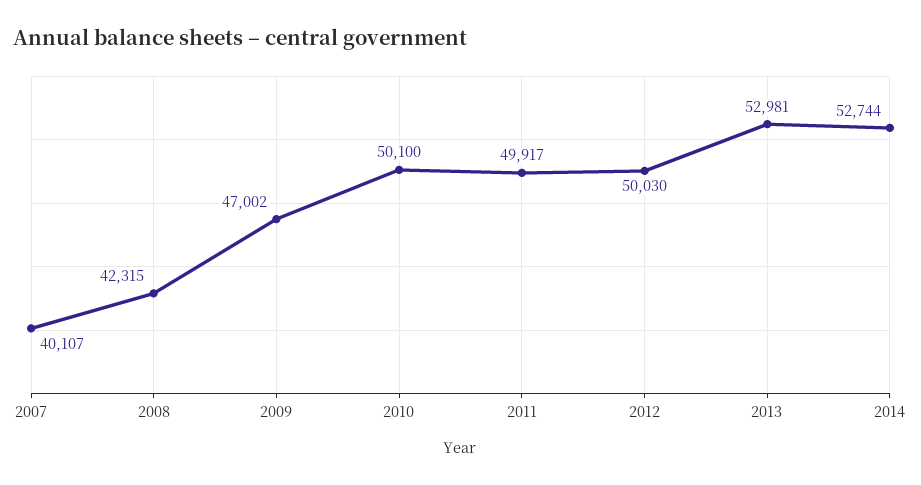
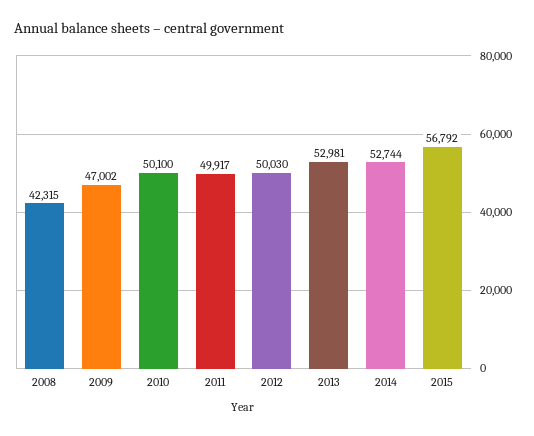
2007: 40107 -> none
2015: none -> 56792

